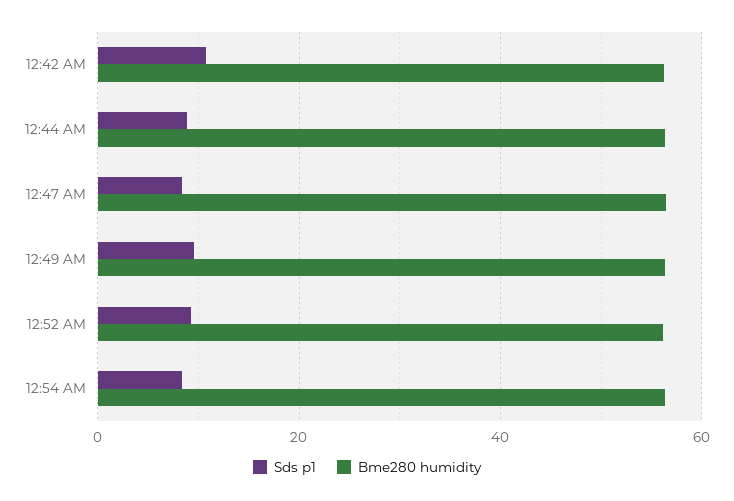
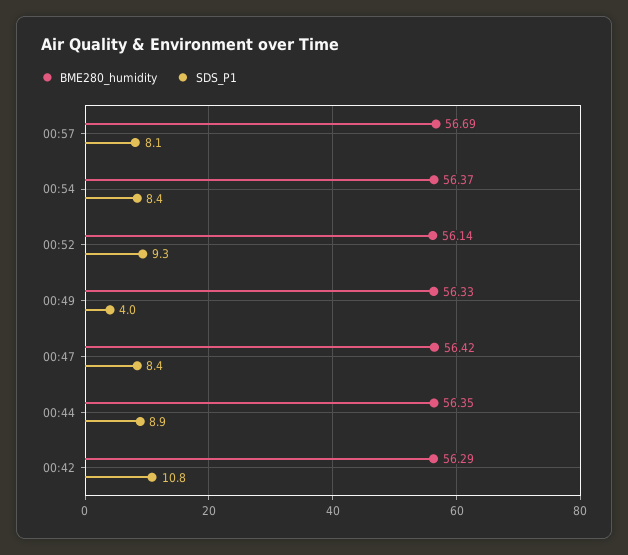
Sds p1, 12:49 AM: 10 -> 4
Bme280 humidity, 00:57: none -> 56.69
Sds p1, 00:57: none -> 8.1

